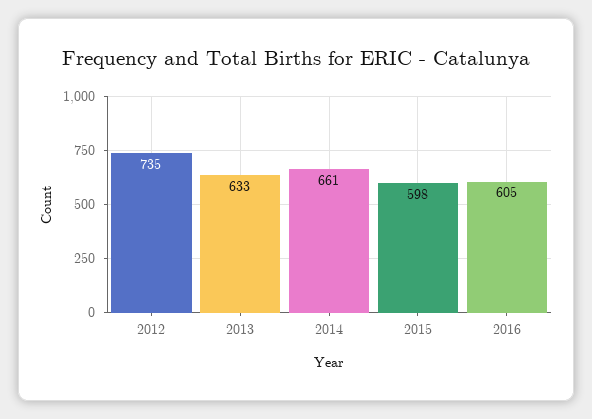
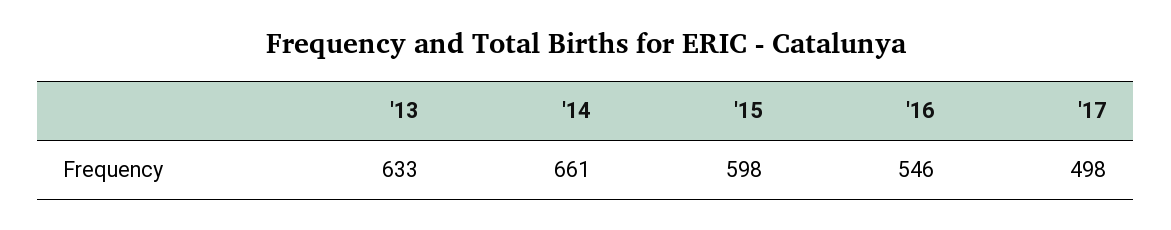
2012: 735 -> none
2016: 605 -> 546
'17: none -> 498

